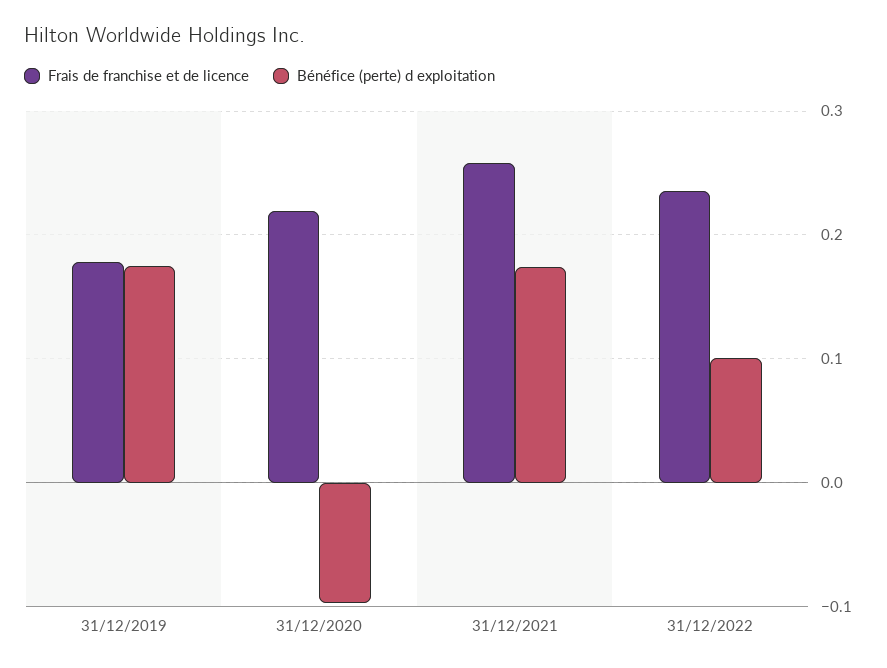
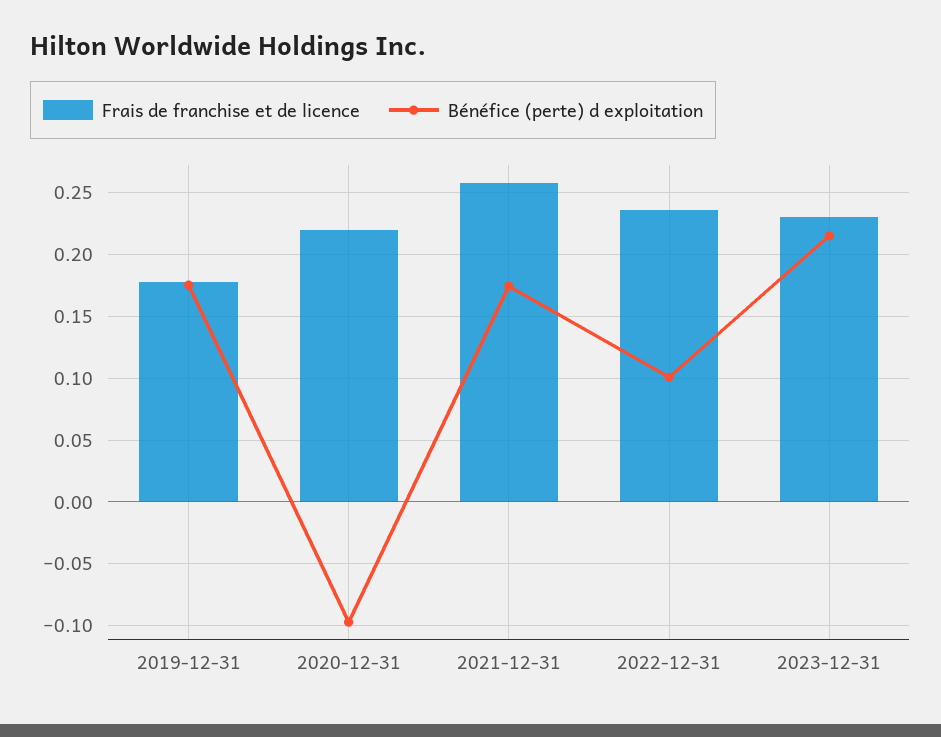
Frais de franchise et de licence, 2023-12-31: none -> 0.23
Bénéfice (perte) d exploitation, 2023-12-31: none -> 0.215

